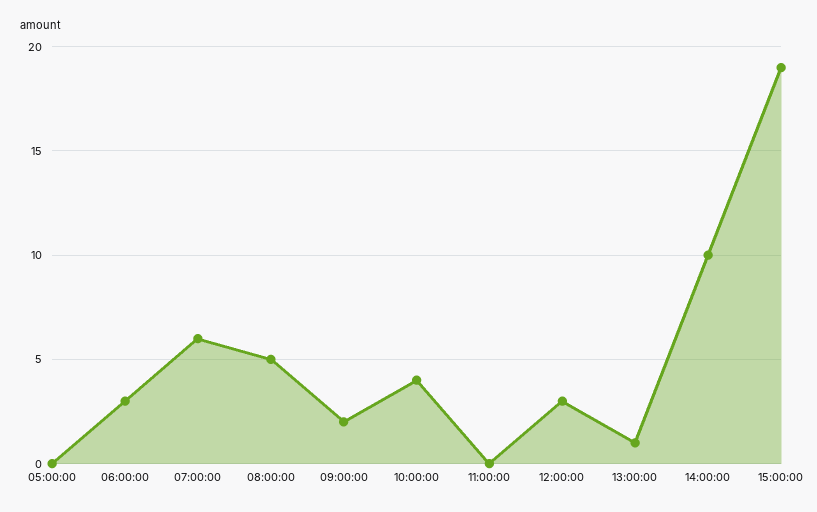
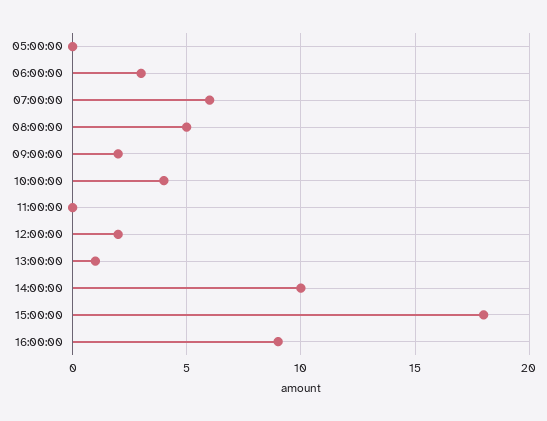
12:00:00: 3 -> 2
15:00:00: 19 -> 18
16:00:00: none -> 9

